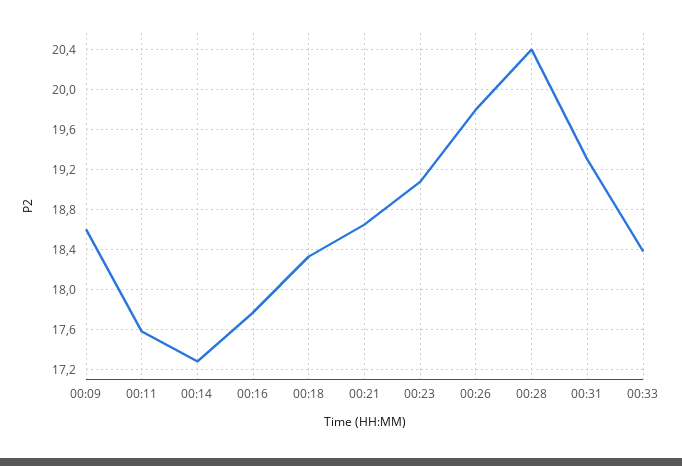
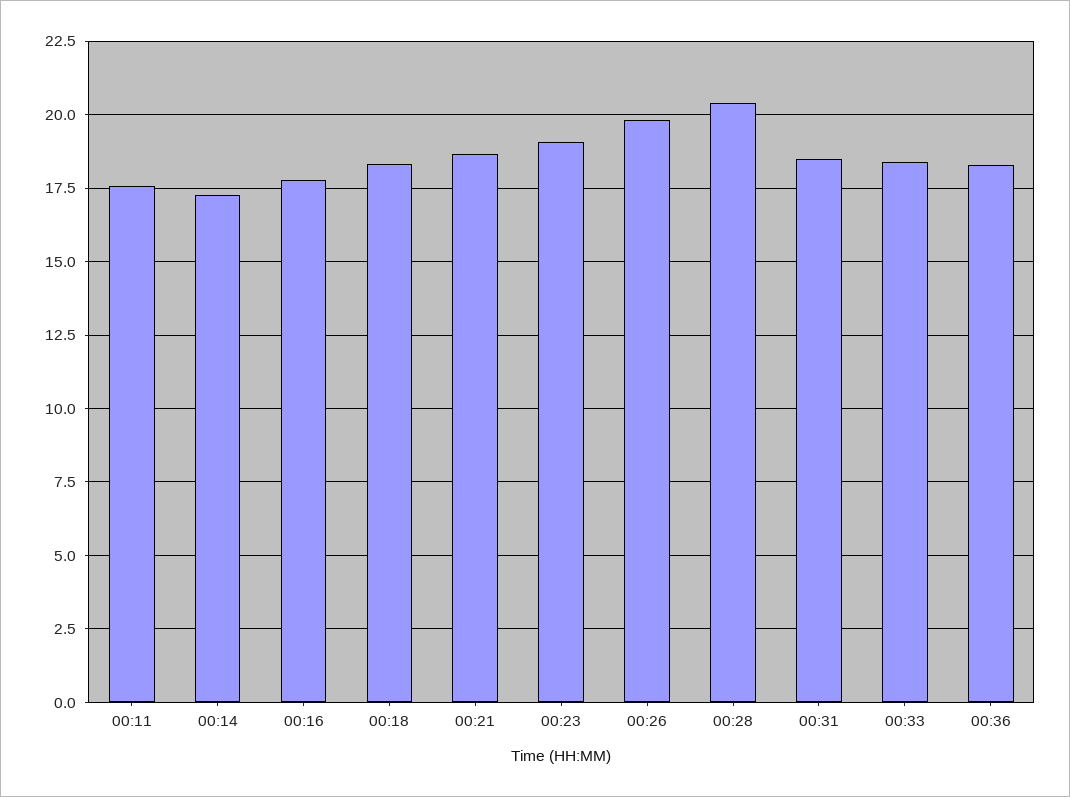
00:09: 18.6 -> none
00:31: 19.3 -> 18.5
00:36: none -> 18.25

